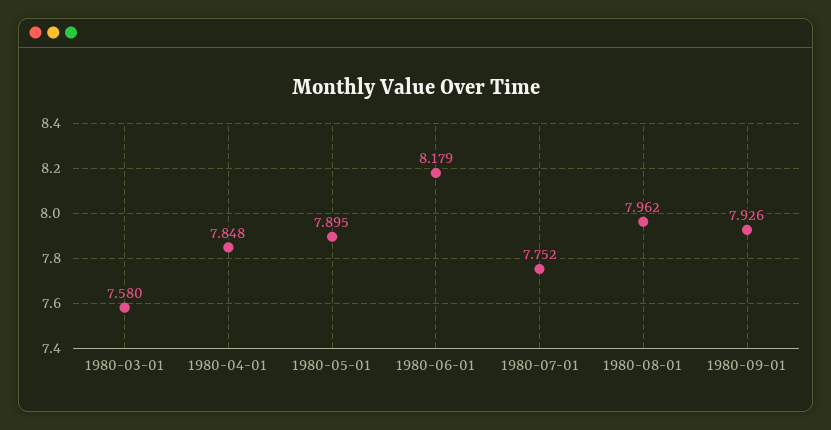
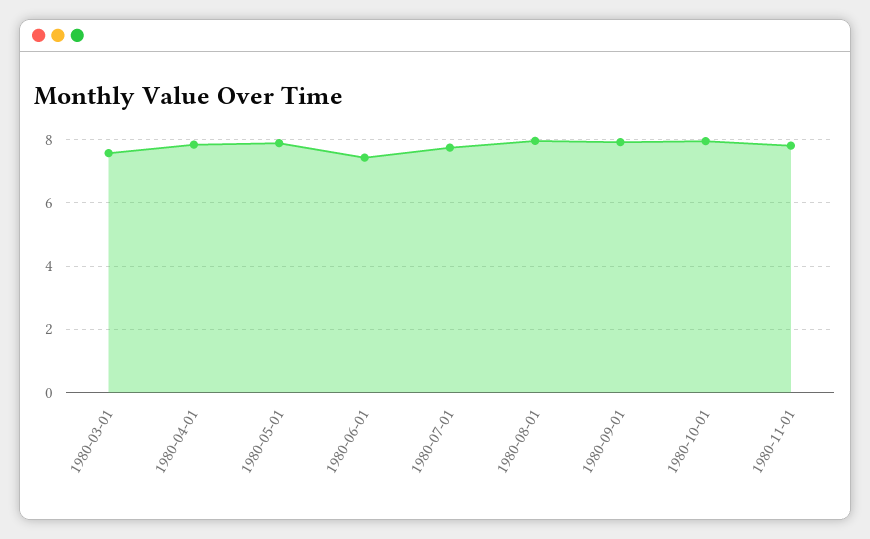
1980-06-01: 8.179 -> 7.4
1980-10-01: none -> 8
1980-11-01: none -> 7.8

